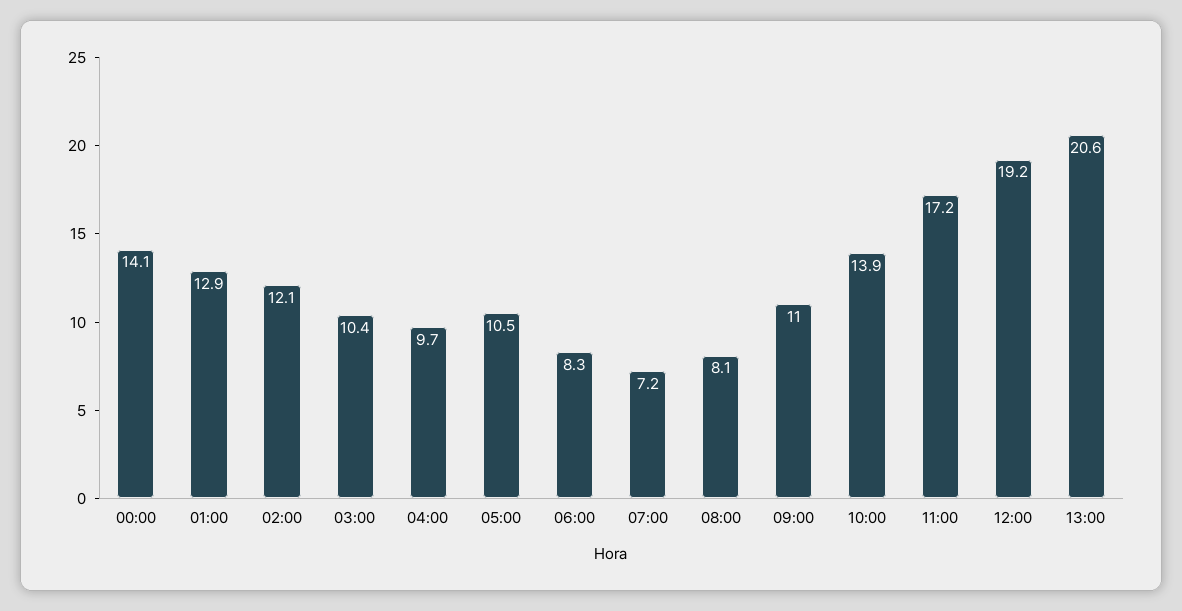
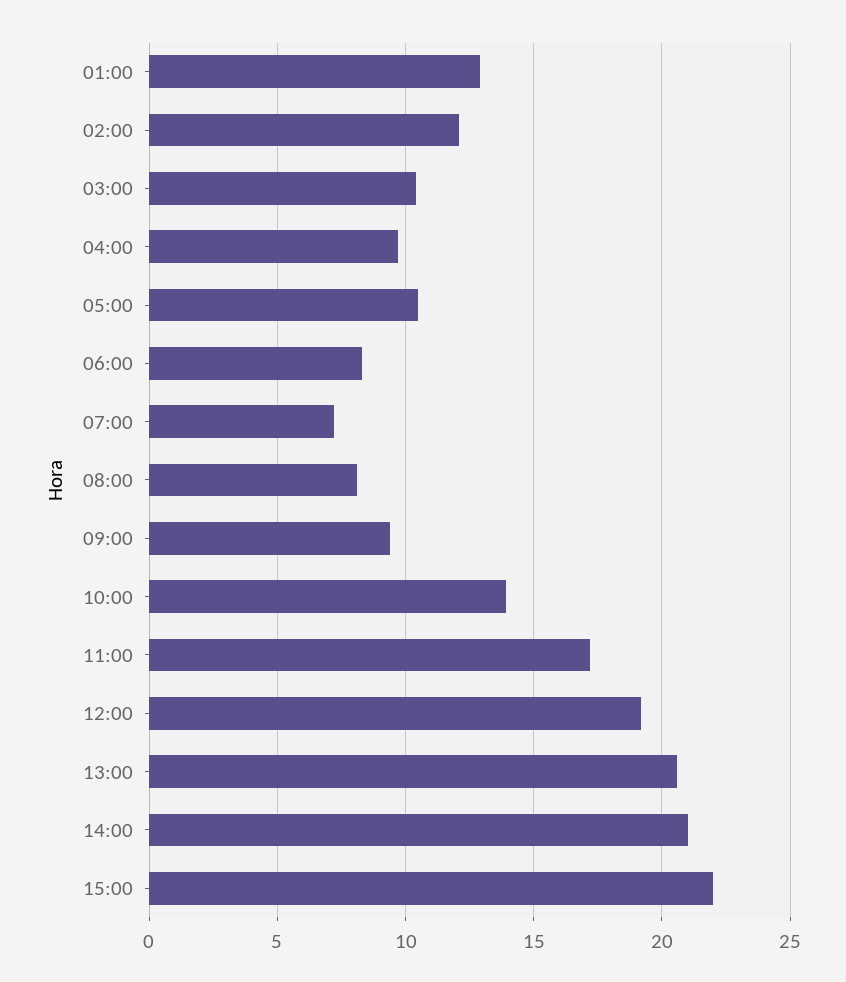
00:00: 14.1 -> none
09:00: 11 -> 9.5
14:00: none -> 21
15:00: none -> 22

